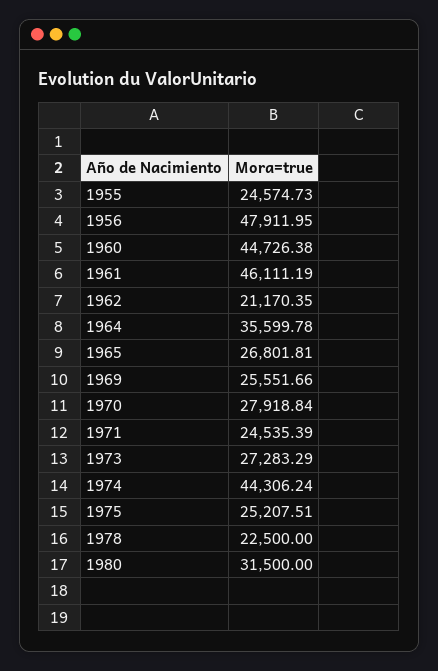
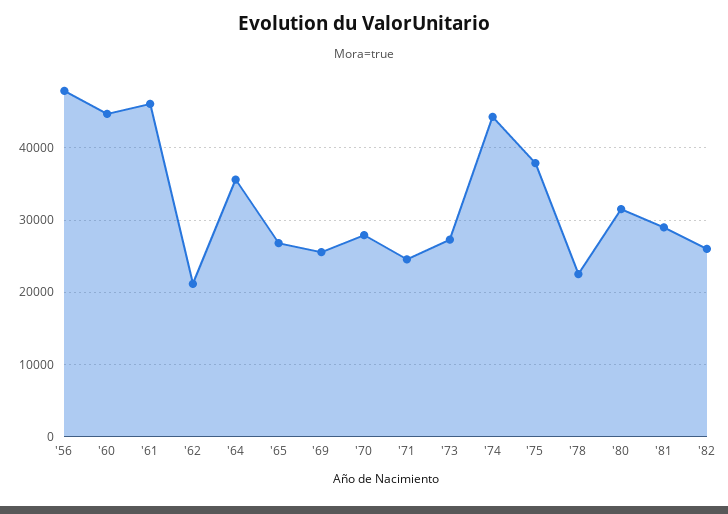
1955: 24574.73 -> none
1975: 25207.51 -> 38000
'81: none -> 29000
'82: none -> 26000

